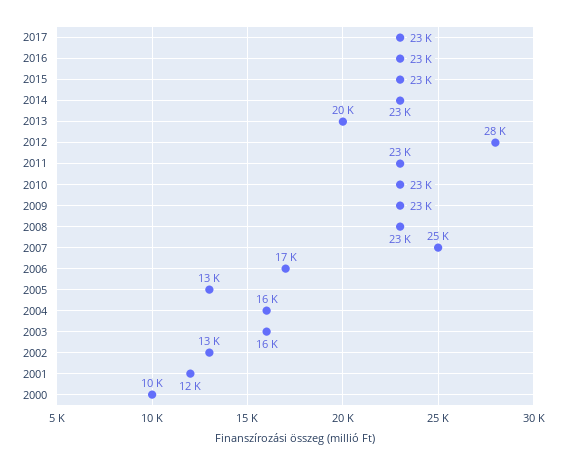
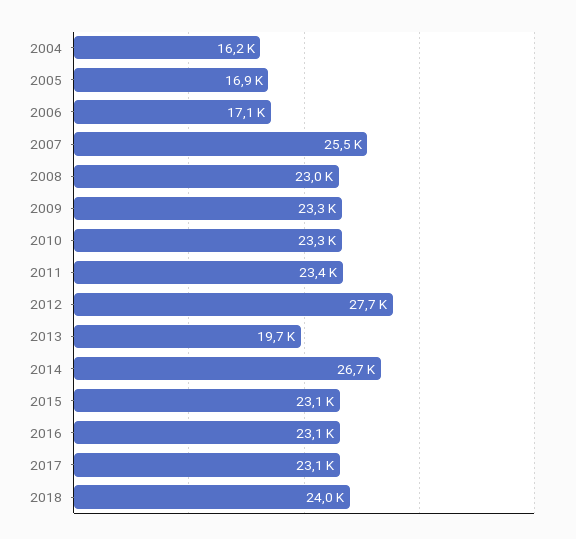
2014: 23000 -> 26700
2005: 13000 -> 16900
2003: 16000 -> none
2002: 13000 -> none
2001: 12000 -> none
2000: 10000 -> none
2018: none -> 24000

